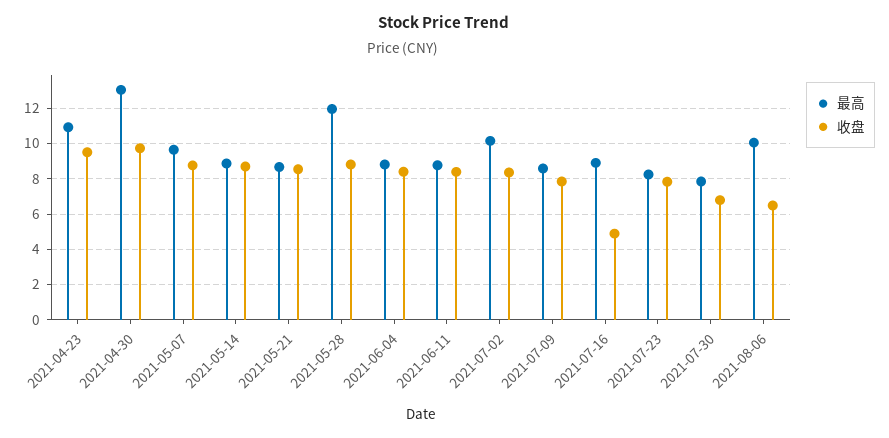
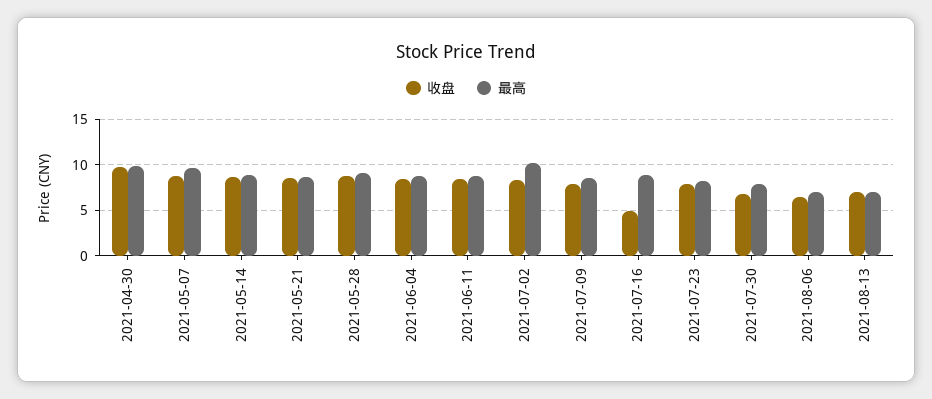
最高, 2021-04-23: 11 -> none
收盘, 2021-04-23: 9.5 -> none
最高, 2021-04-30: 13 -> 10
最高, 2021-05-28: 12 -> 9
最高, 2021-08-06: 10 -> 7
收盘, 2021-08-13: none -> 7
最高, 2021-08-13: none -> 7

